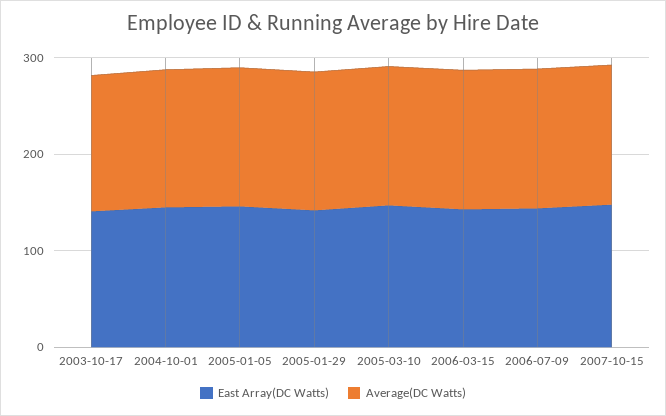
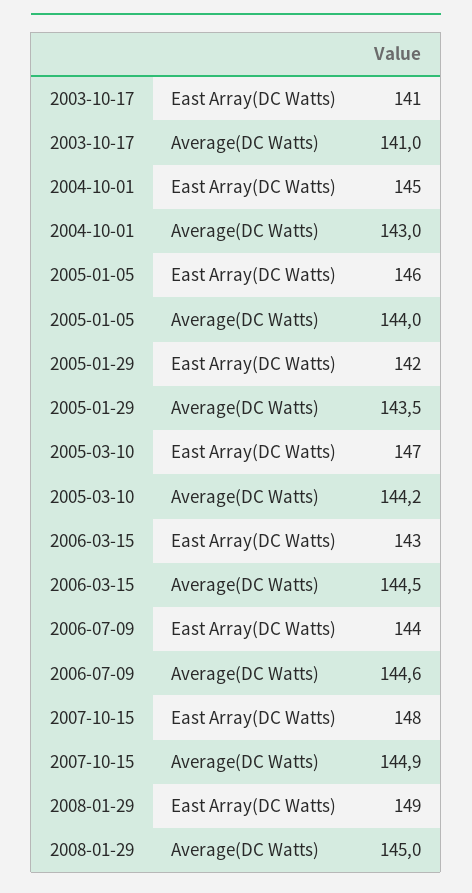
East Array(DC Watts), 2008-01-29: none -> 149
Average(DC Watts), 2008-01-29: none -> 145

